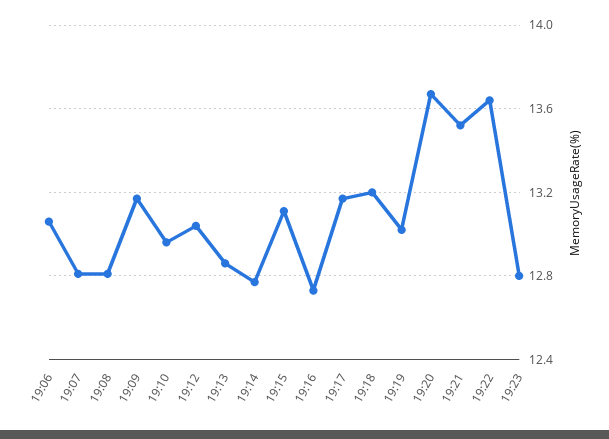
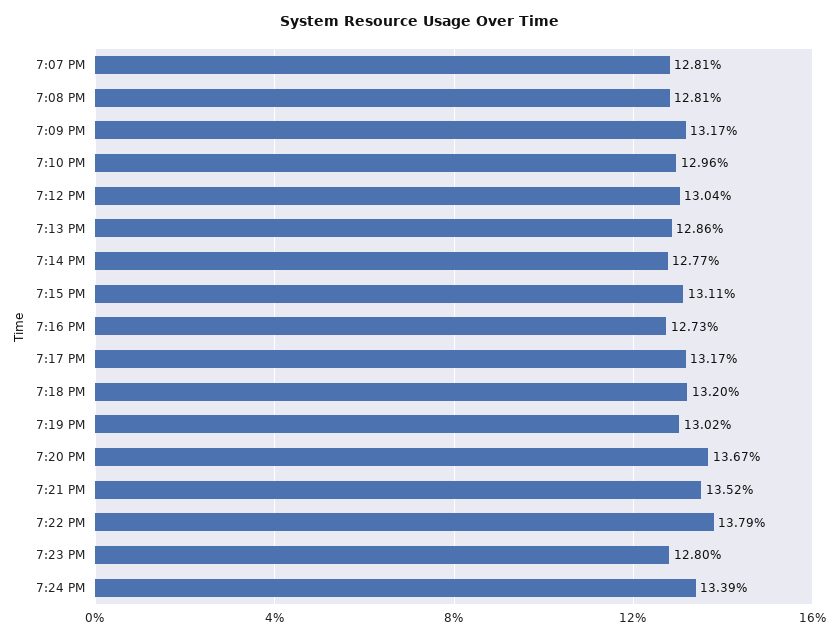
19:06: 13.05 -> none
19:22: 13.65 -> 13.79
7:24 PM: none -> 13.39

